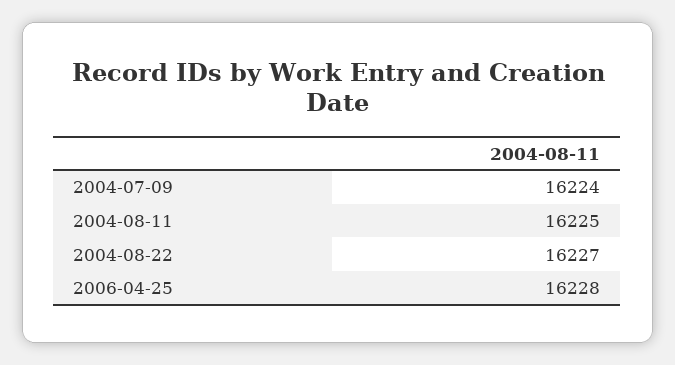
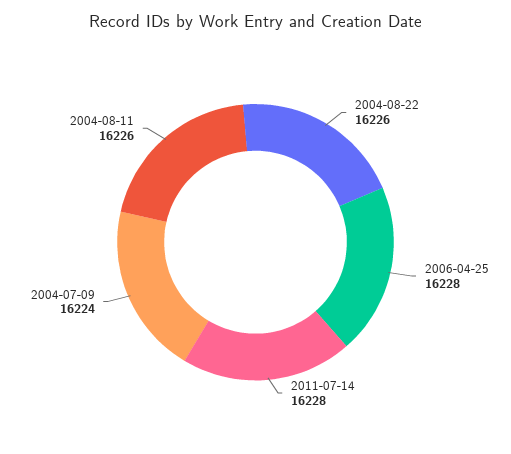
2004-08-11: 16225 -> 16226
2004-08-22: 16227 -> 16226
2011-07-14: none -> 16228

